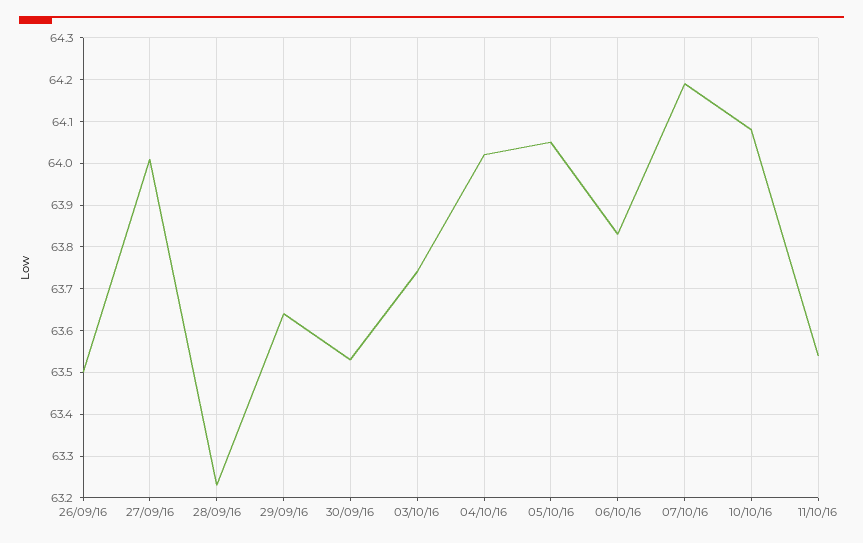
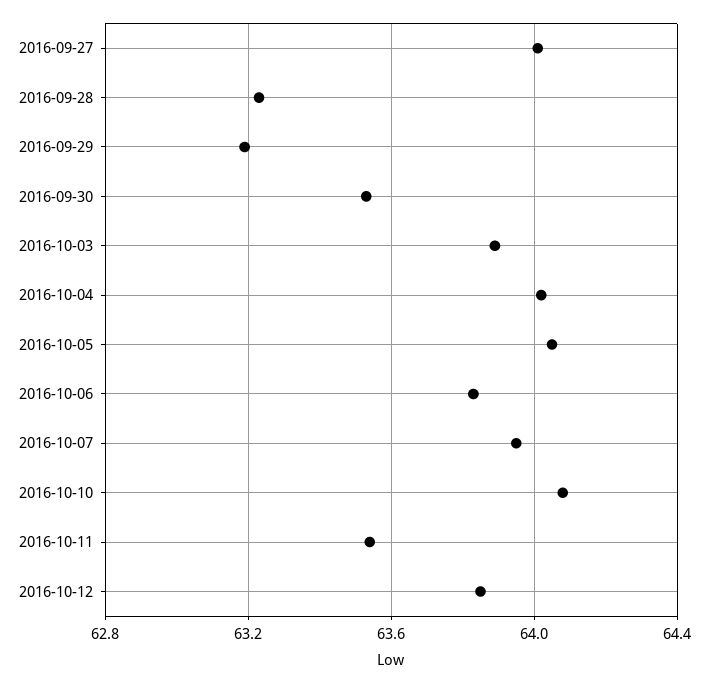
26/09/16: 63.5 -> none
29/09/16: 63.65 -> 63.2
03/10/16: 63.75 -> 63.9
07/10/16: 64.2 -> 63.95
2016-10-12: none -> 63.85

